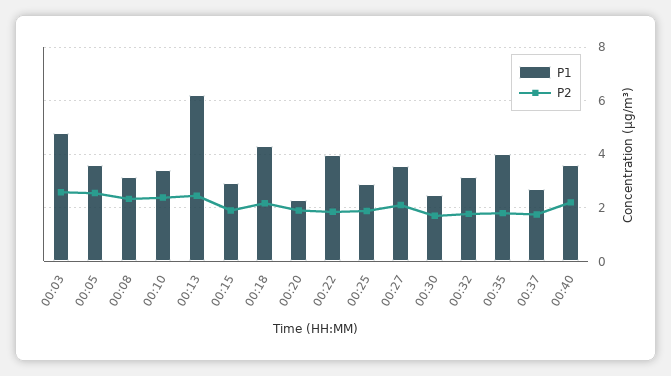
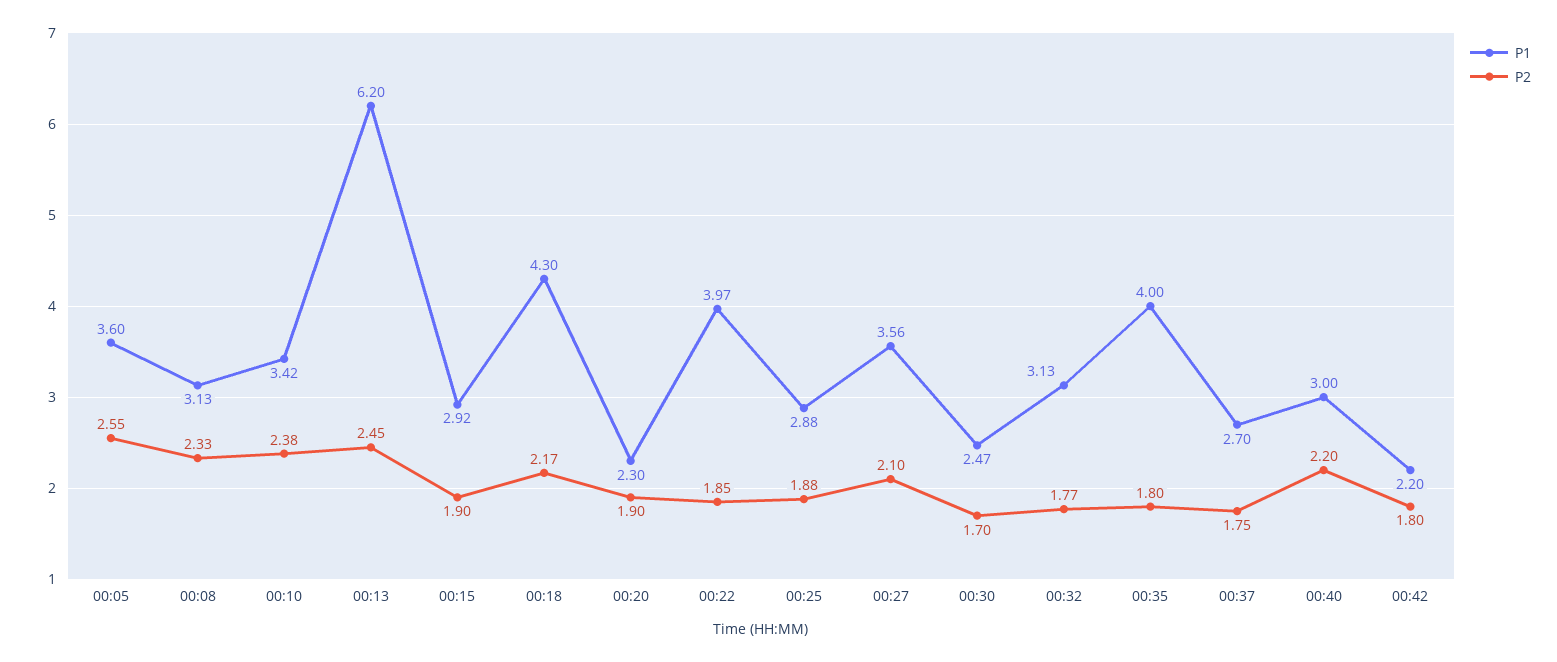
P1, 00:03: 4.75 -> none
P2, 00:03: 2.5 -> none
P1, 00:40: 3.5 -> 3
P1, 00:42: none -> 2.2
P2, 00:42: none -> 1.8

